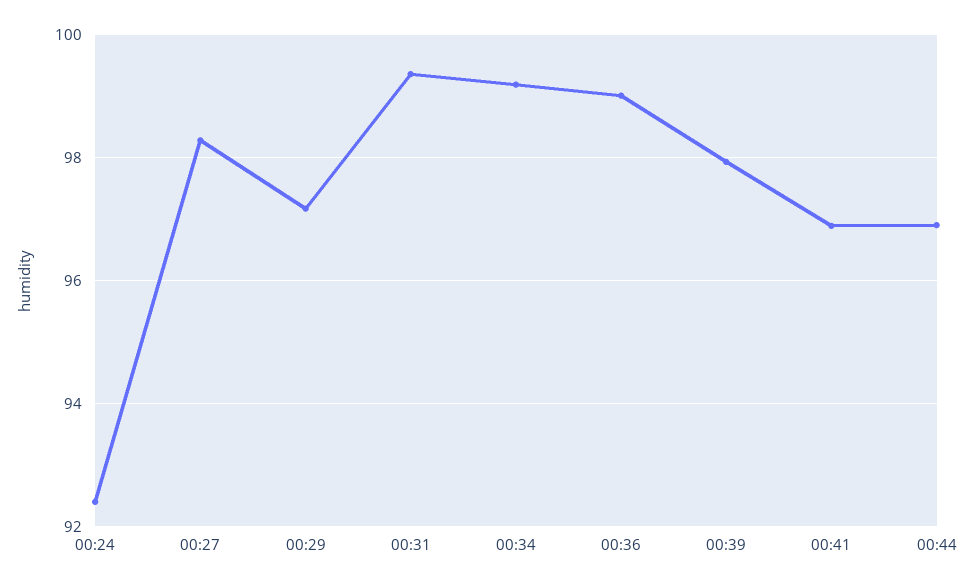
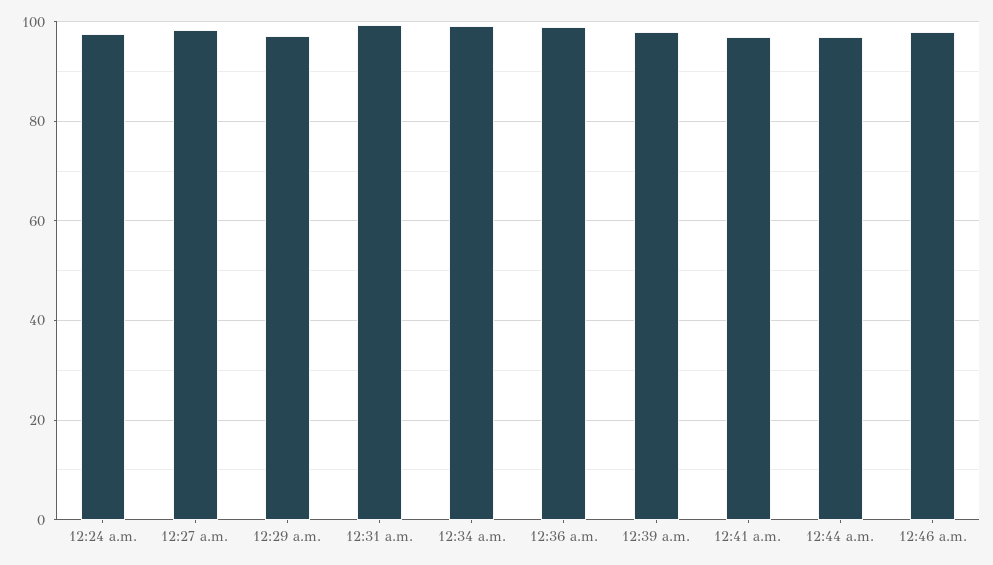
00:24: 92.4 -> 98
12:46 a.m.: none -> 98

